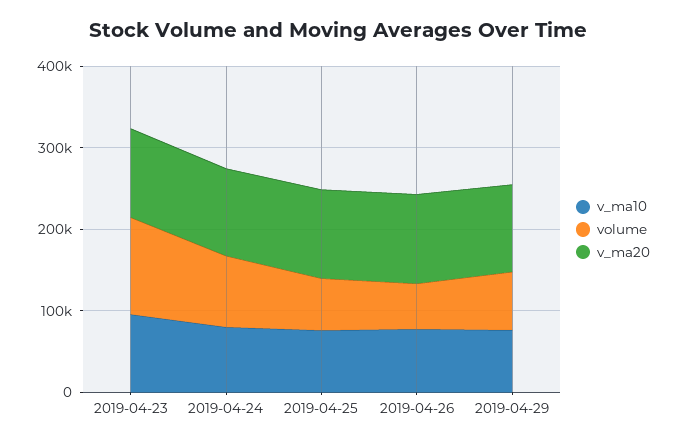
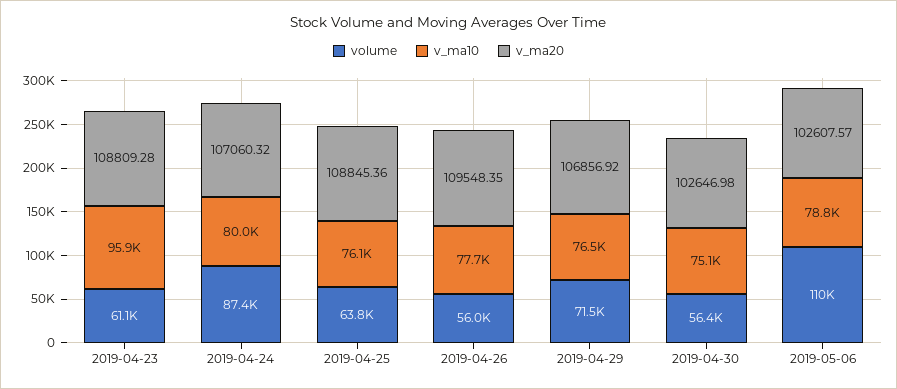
volume, 2019-04-23: 120000 -> 61100
volume, 2019-04-30: none -> 56400
v_ma10, 2019-04-30: none -> 75100
v_ma20, 2019-04-30: none -> 102646.98
volume, 2019-05-06: none -> 110000
v_ma10, 2019-05-06: none -> 78800
v_ma20, 2019-05-06: none -> 102607.57

